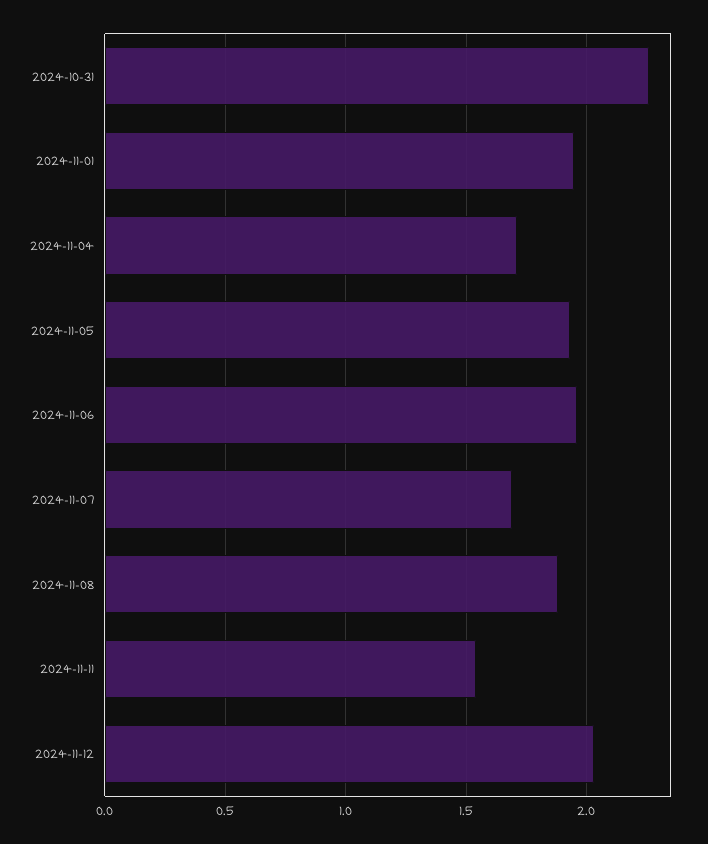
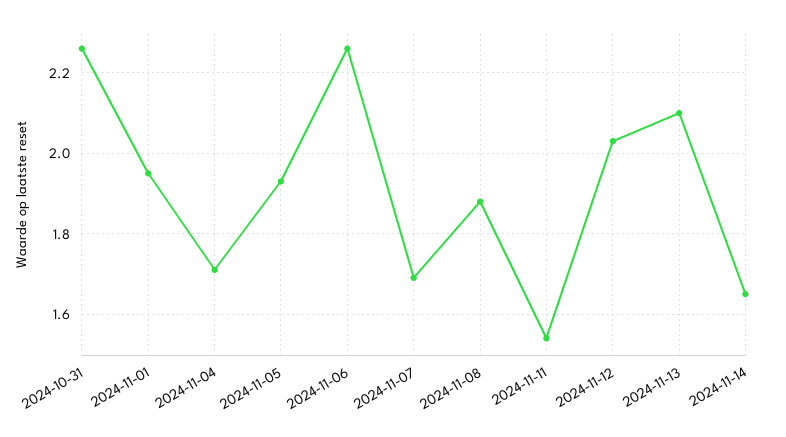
2024-11-06: 1.95 -> 2.25
2024-11-13: none -> 2.1
2024-11-14: none -> 1.65

